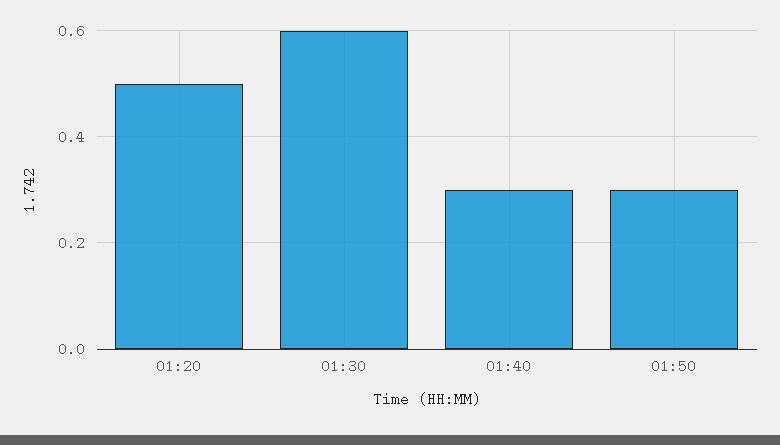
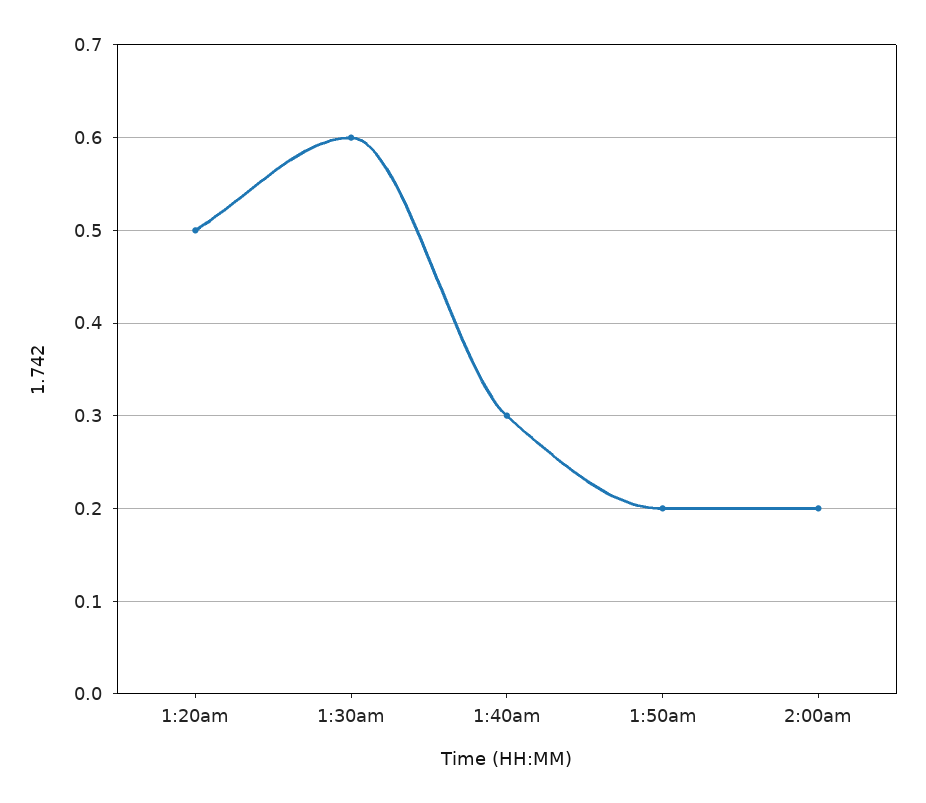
01:50: 0.3 -> 0.2
2:00am: none -> 0.2

